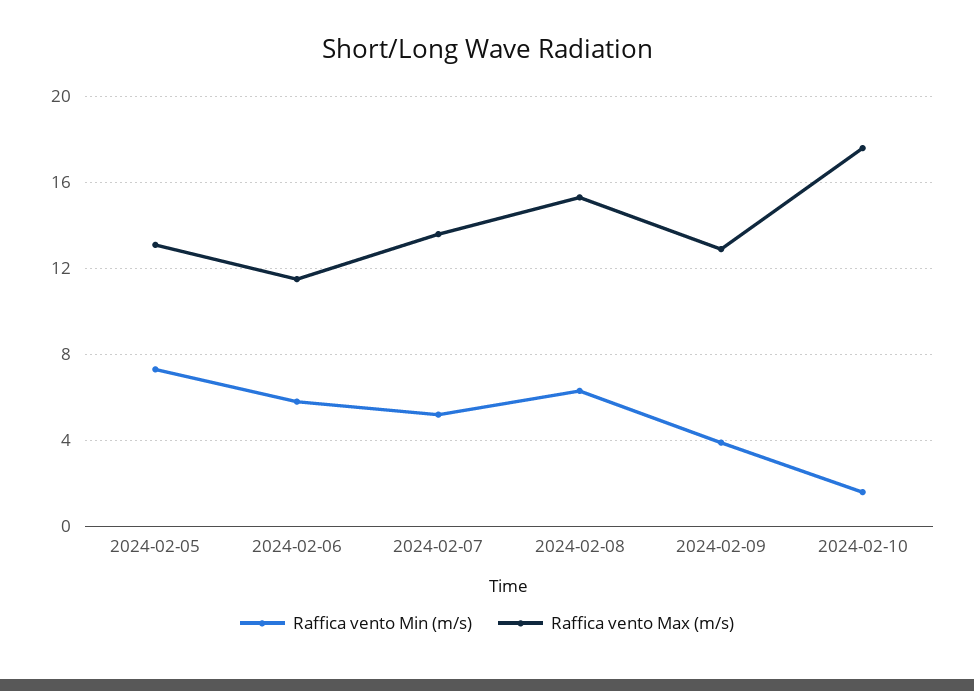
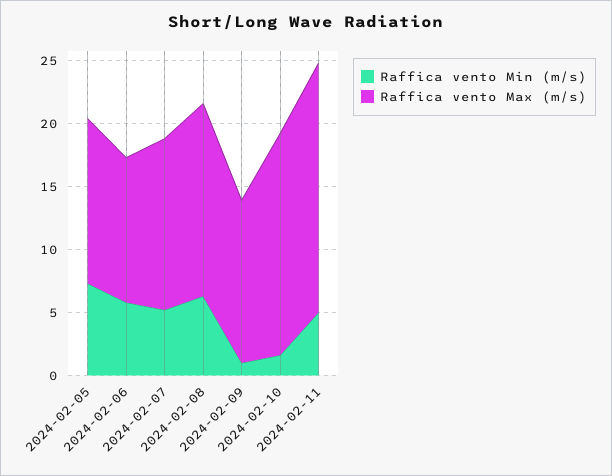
Raffica vento Min (m/s), 2024-02-09: 4 -> 1
Raffica vento Min (m/s), 2024-02-11: none -> 5
Raffica vento Max (m/s), 2024-02-11: none -> 20

